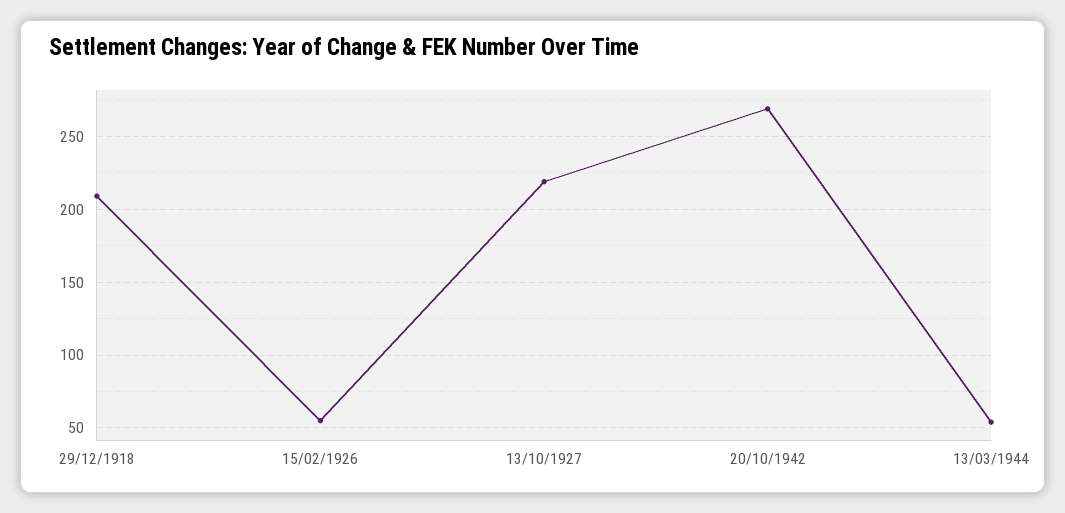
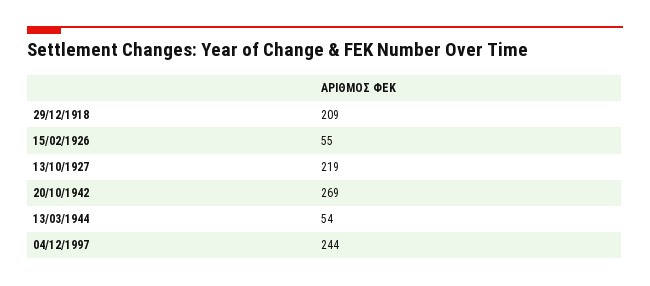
04/12/1997: none -> 244

